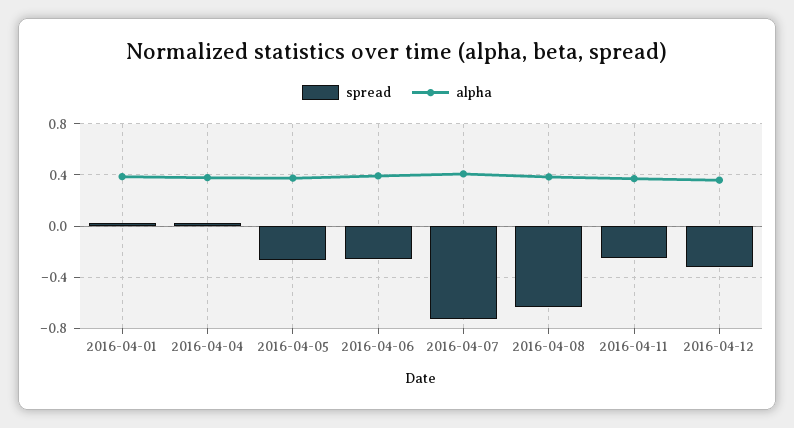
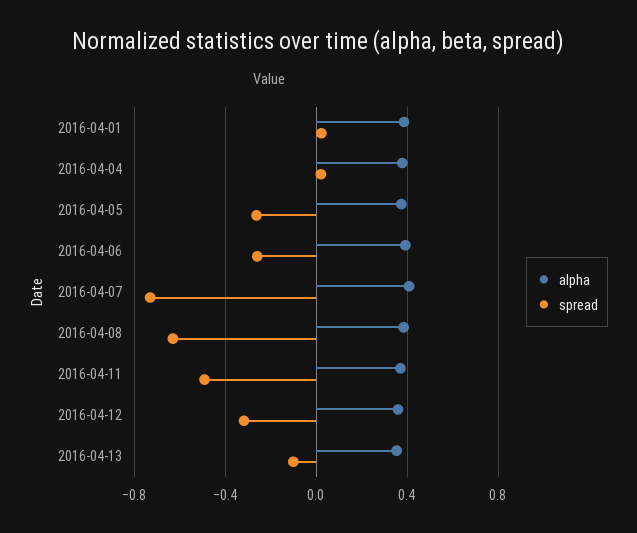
spread, 2016-04-11: -0.25 -> -0.5
alpha, 2016-04-13: none -> 0.35
spread, 2016-04-13: none -> -0.1

